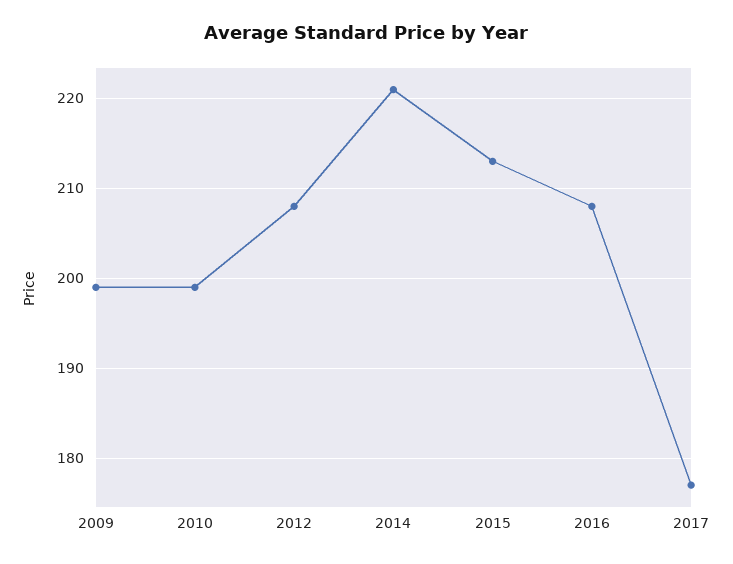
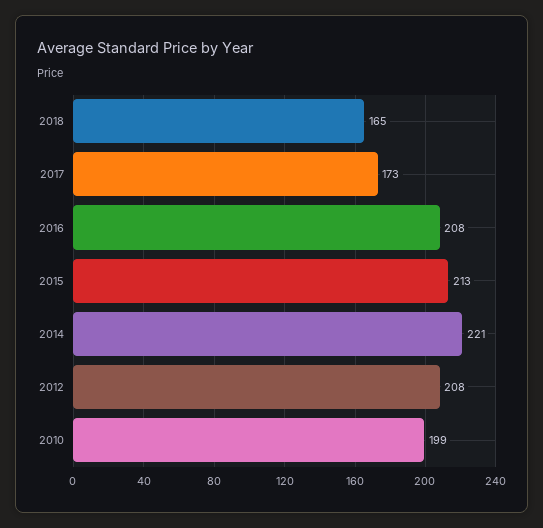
2009: 199 -> none
2017: 177 -> 173
2018: none -> 165

